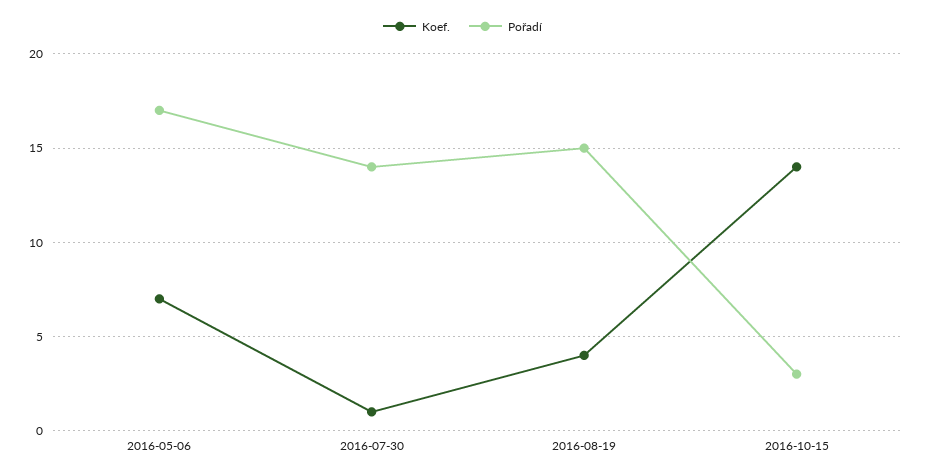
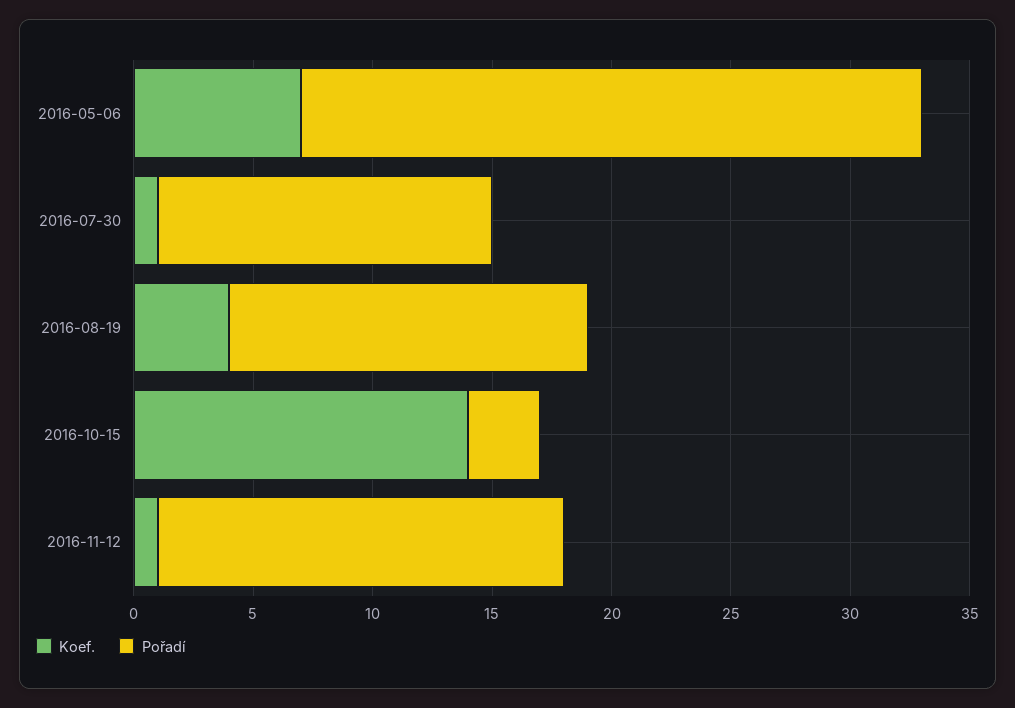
Pořadí, 2016-05-06: 17 -> 26
Koef., 2016-11-12: none -> 1
Pořadí, 2016-11-12: none -> 17

